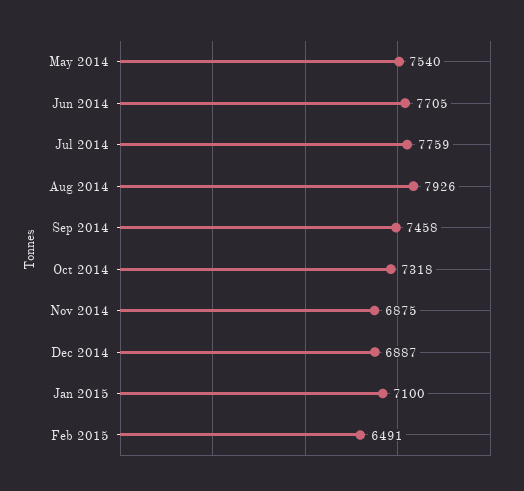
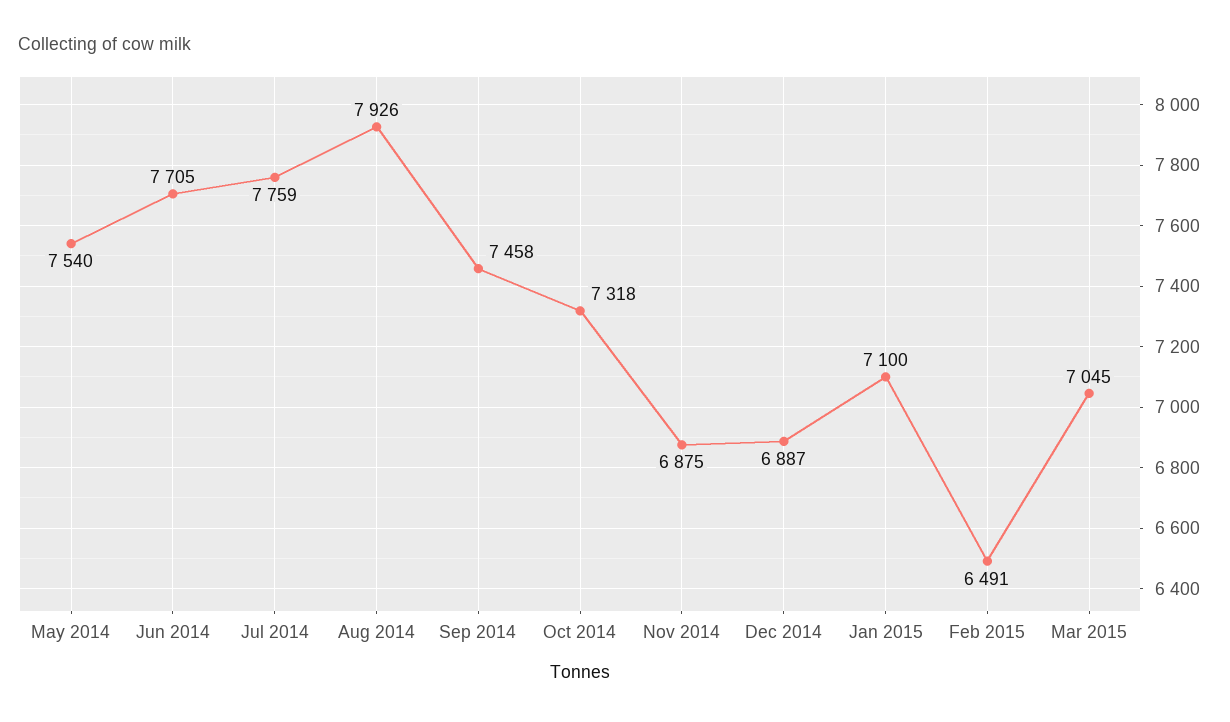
Mar 2015: none -> 7045

